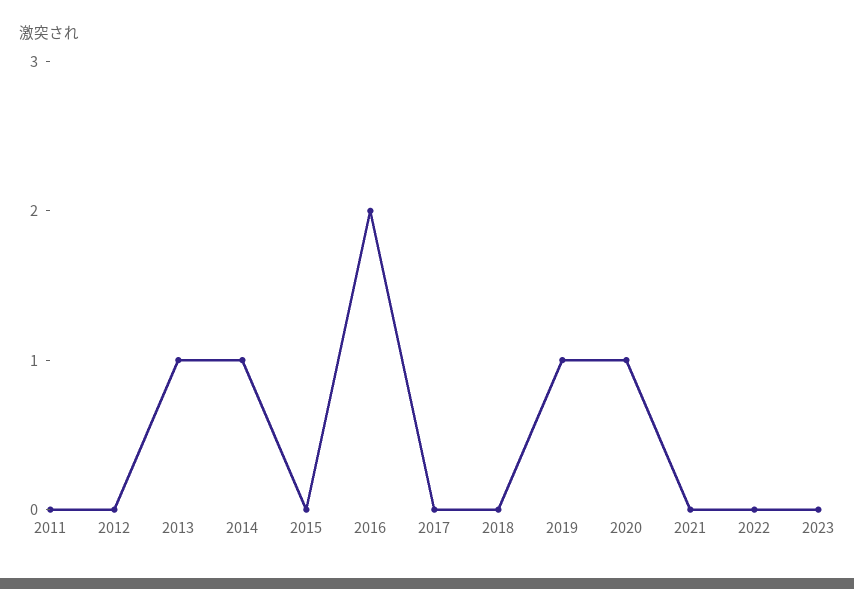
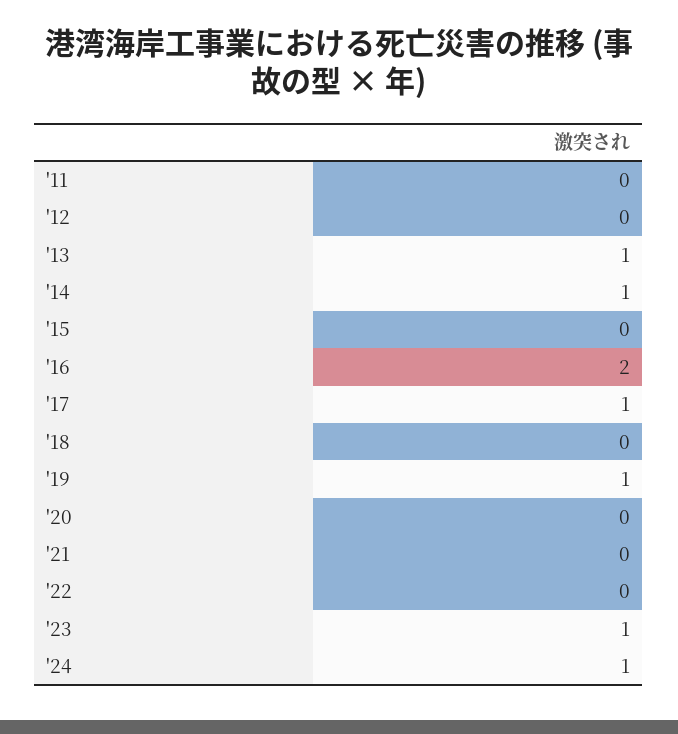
2017: 0 -> 1
2020: 1 -> 0
2023: 0 -> 1
'24: none -> 1

